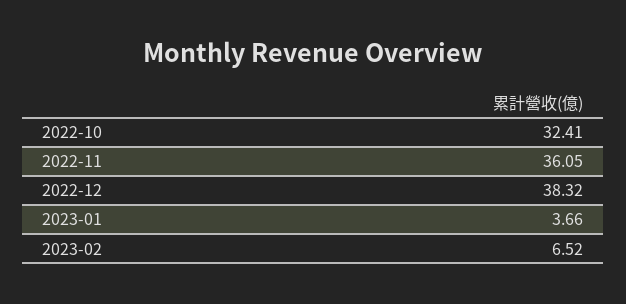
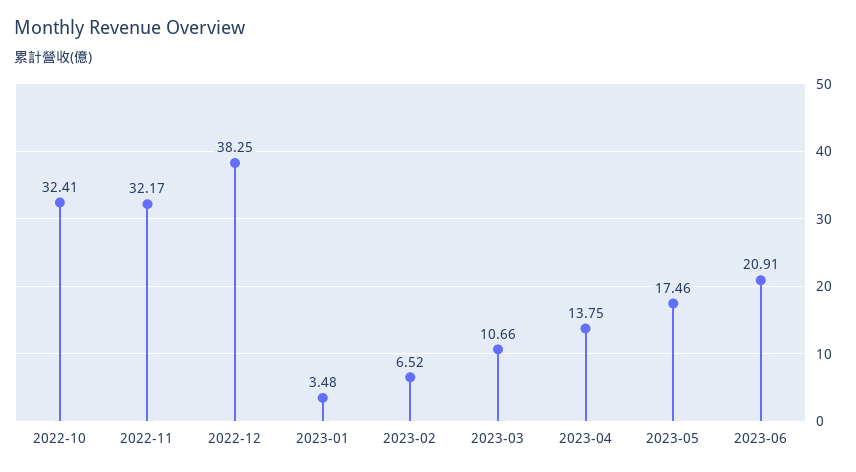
2022-11: 36.05 -> 32.17
2022-12: 38.32 -> 38.25
2023-01: 3.66 -> 3.48
2023-03: none -> 10.66
2023-04: none -> 13.75
2023-05: none -> 17.46
2023-06: none -> 20.91

